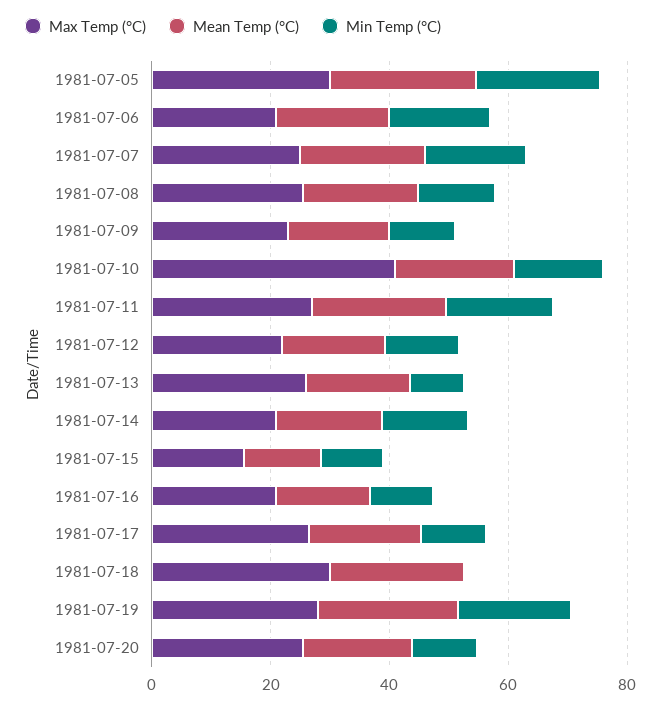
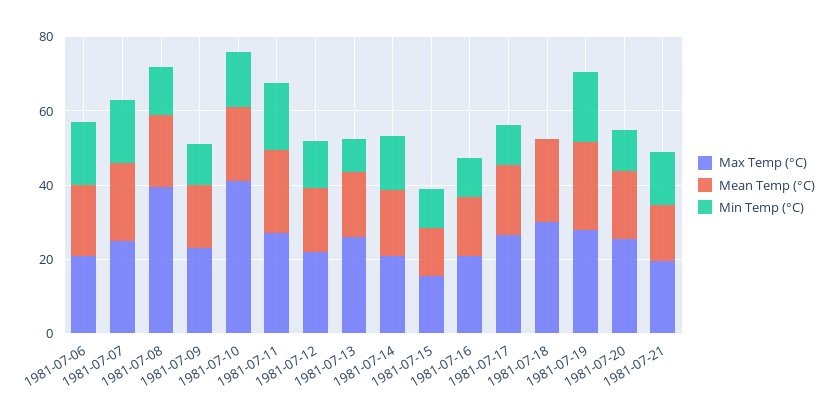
Max Temp (°C), 1981-07-05: 30 -> none
Mean Temp (°C), 1981-07-05: 25 -> none
Min Temp (°C), 1981-07-05: 20 -> none
Max Temp (°C), 1981-07-08: 25 -> 40
Max Temp (°C), 1981-07-21: none -> 20
Mean Temp (°C), 1981-07-21: none -> 15
Min Temp (°C), 1981-07-21: none -> 15

